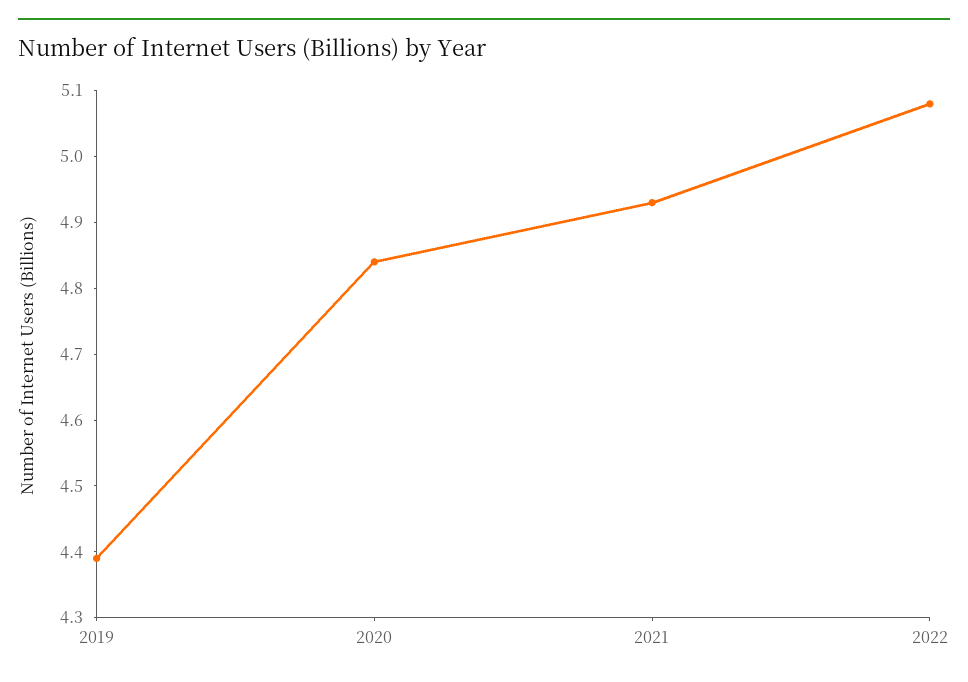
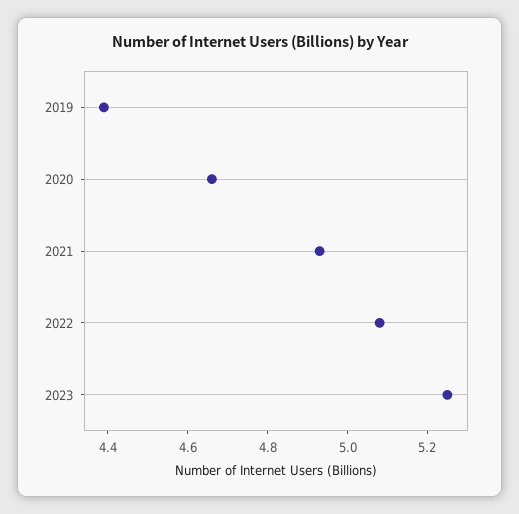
2020: 4.85 -> 4.65
2023: none -> 5.25

